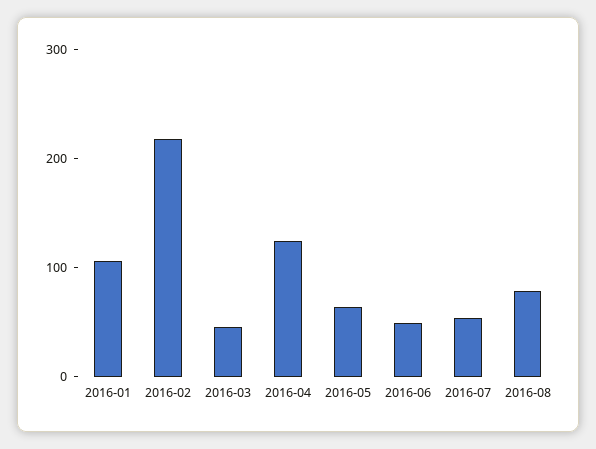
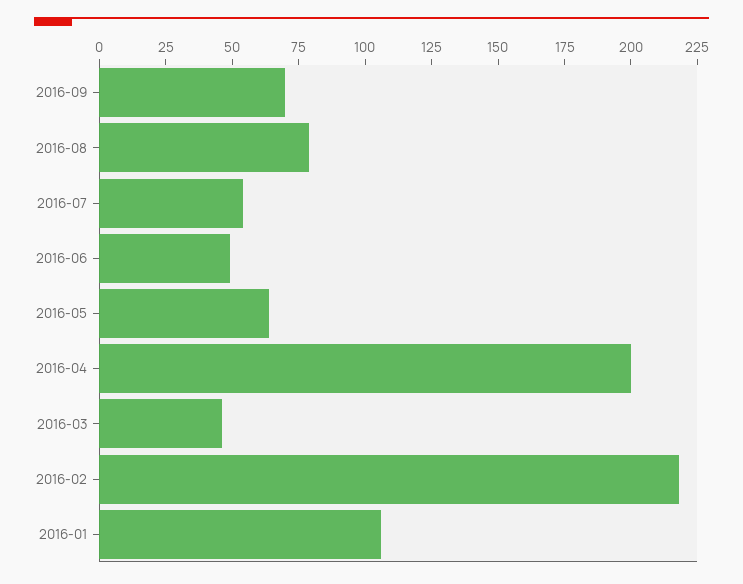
2016-04: 120 -> 200
2016-09: none -> 70

